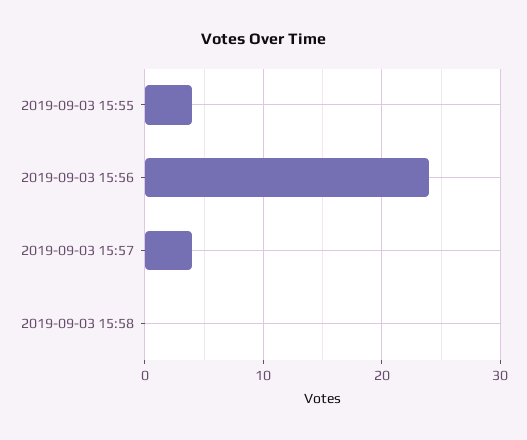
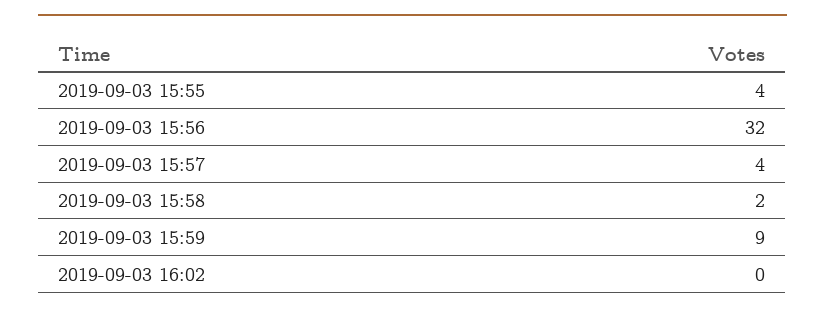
2019-09-03 15:56: 24 -> 32
2019-09-03 15:58: 0 -> 2
2019-09-03 15:59: none -> 9
2019-09-03 16:02: none -> 0

